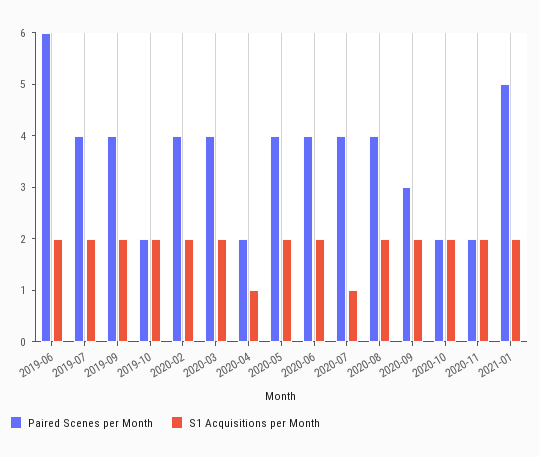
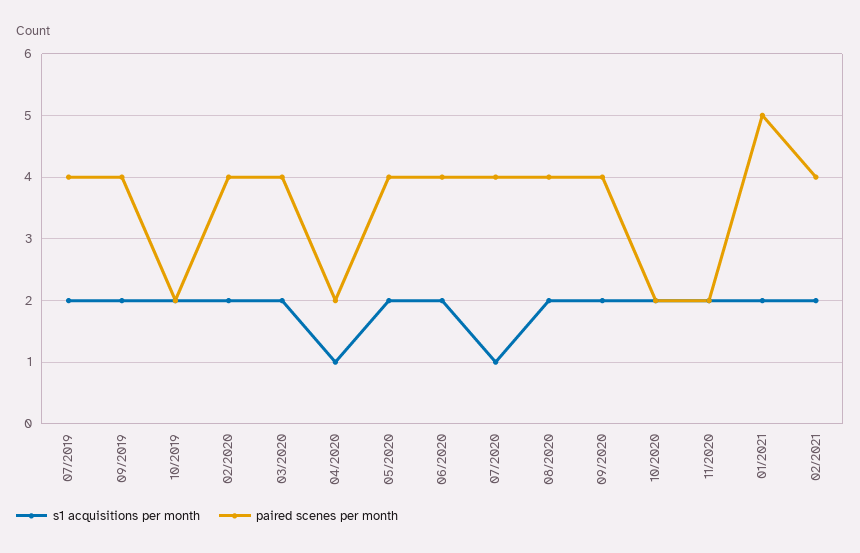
Paired Scenes per Month, 2019-06: 6 -> none
S1 Acquisitions per Month, 2019-06: 2 -> none
Paired Scenes per Month, 2020-09: 3 -> 4
S1 Acquisitions per Month, 02/2021: none -> 2
Paired Scenes per Month, 02/2021: none -> 4

